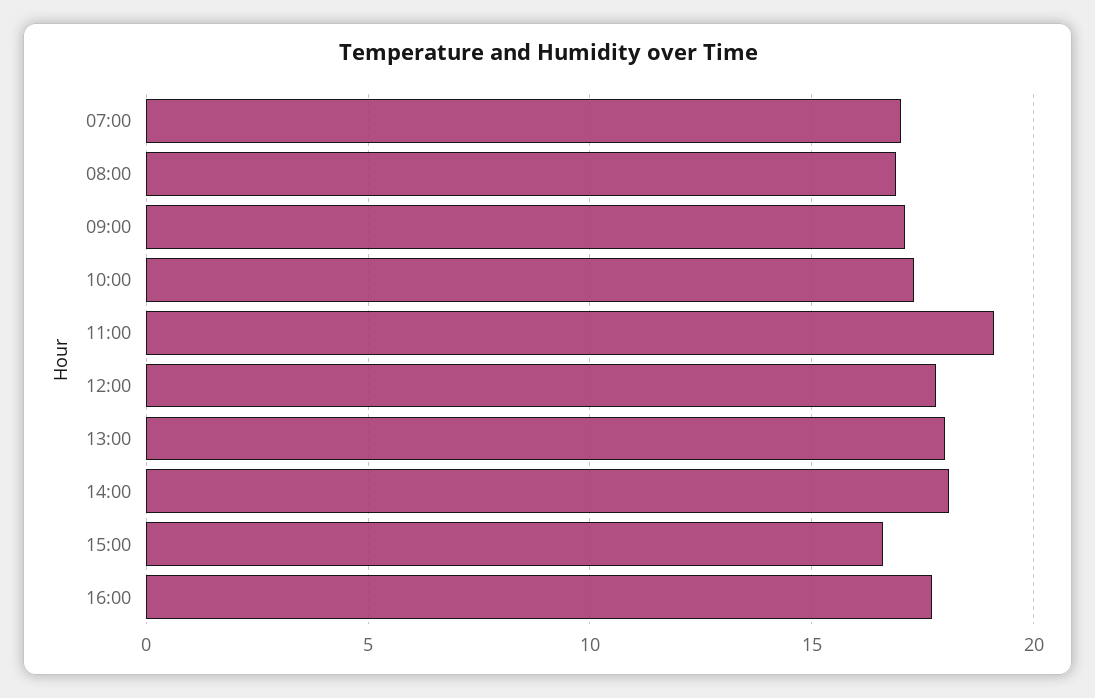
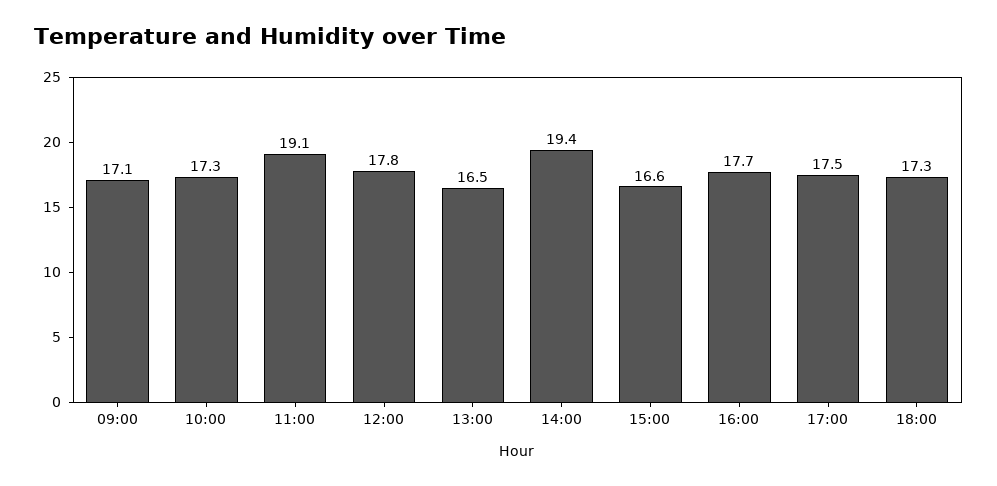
07:00: 17 -> none
08:00: 17 -> none
13:00: 18 -> 16.5
14:00: 18 -> 19.4
17:00: none -> 17.5
18:00: none -> 17.3

